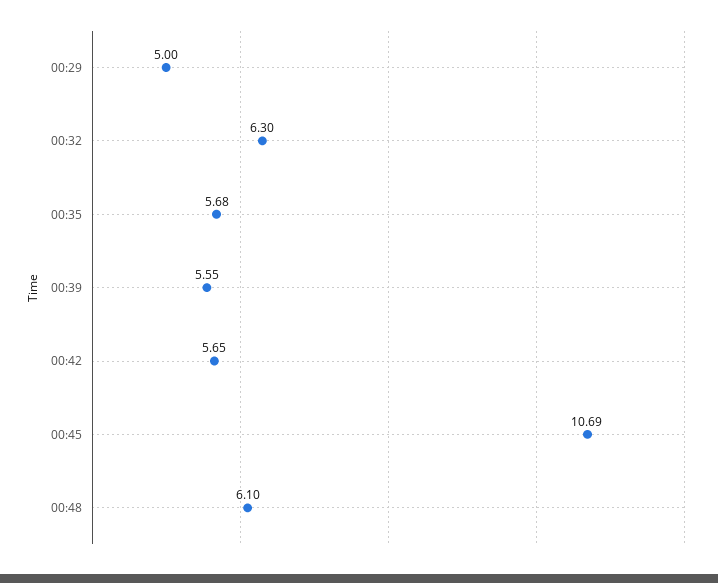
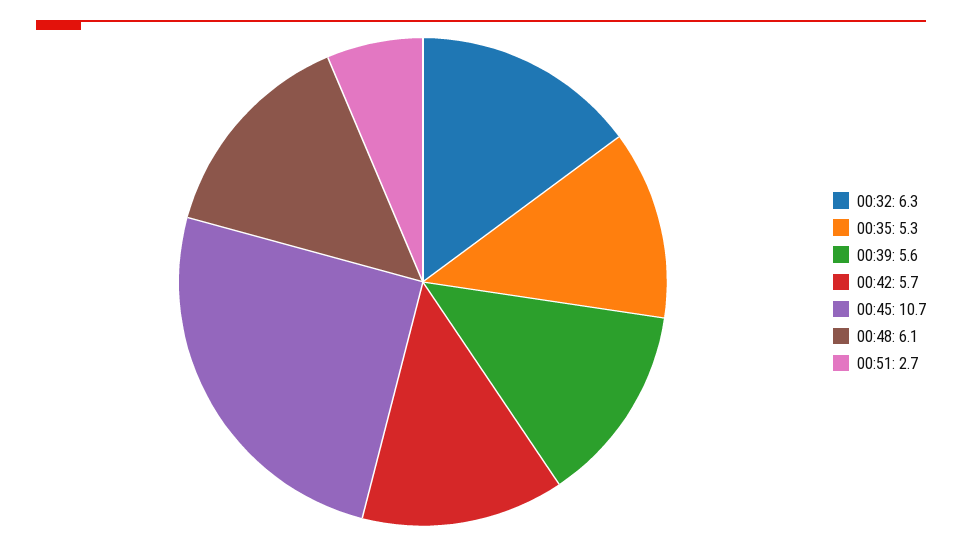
00:29: 5 -> none
00:35: 5.68 -> 5.3
00:51: none -> 2.7

